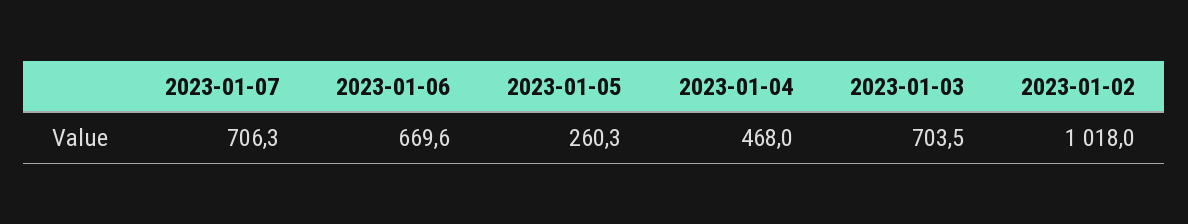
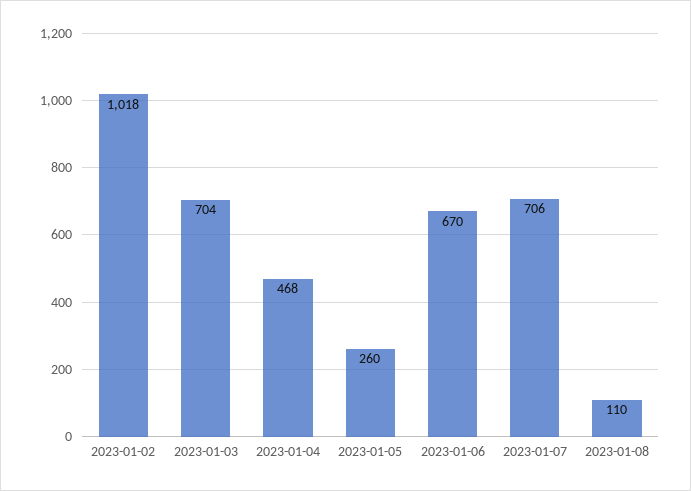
2023-01-08: none -> 110

